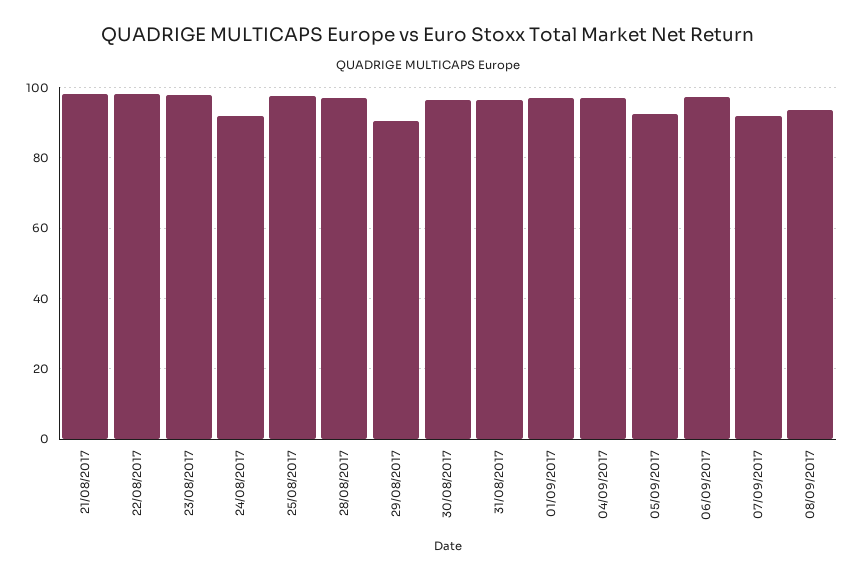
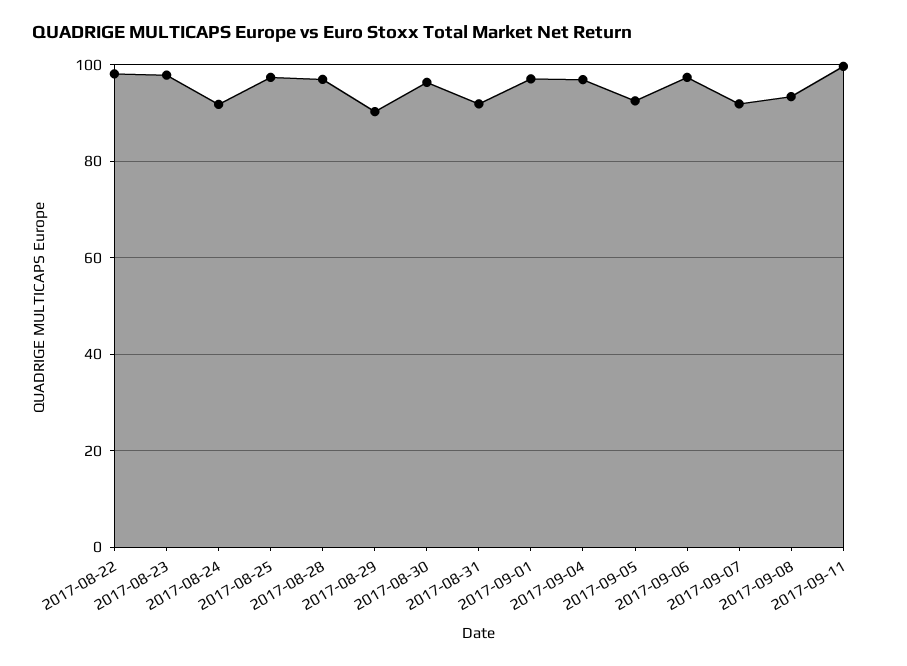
21/08/2017: 98 -> none
31/08/2017: 96 -> 92
2017-09-11: none -> 100

